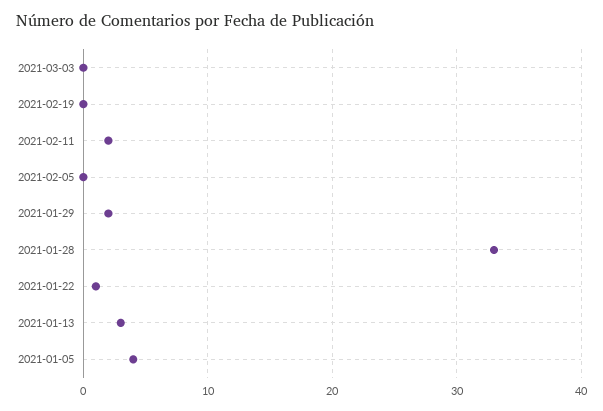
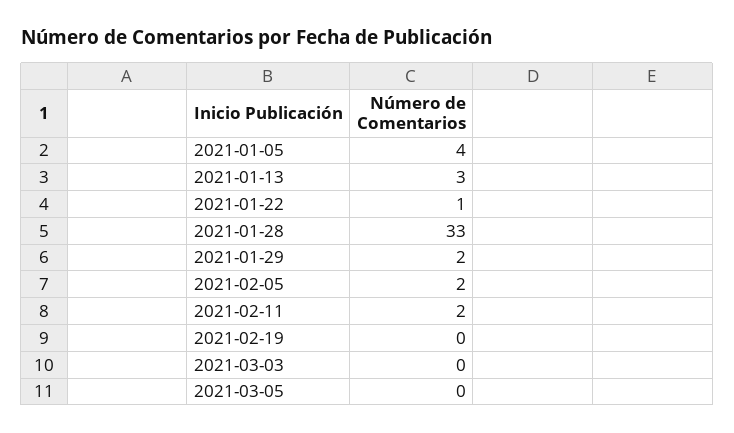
2021-02-05: 0 -> 2
2021-03-05: none -> 0

